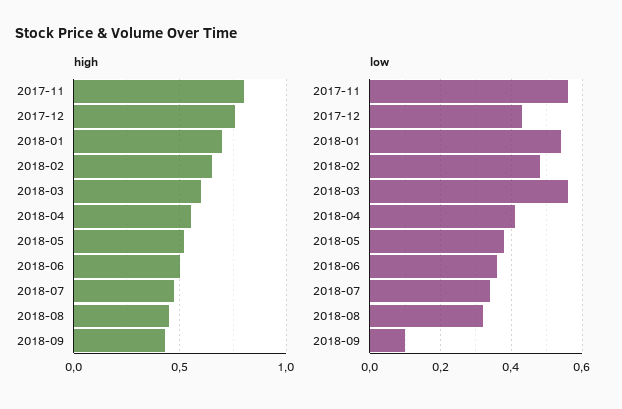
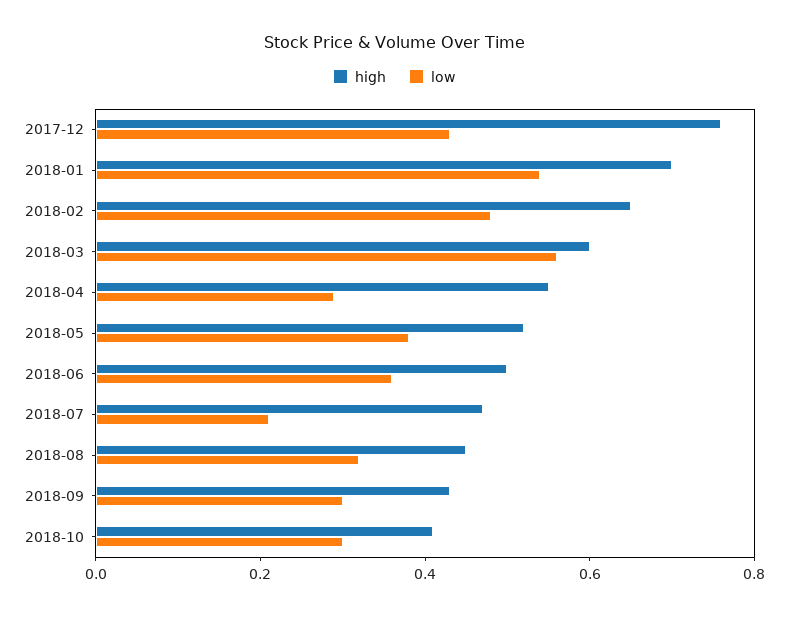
high, 2017-11: 0.8 -> none
low, 2017-11: 0.55 -> none
low, 2018-04: 0.4 -> 0.3
low, 2018-07: 0.35 -> 0.2
low, 2018-09: 0.1 -> 0.3
high, 2018-10: none -> 0.4
low, 2018-10: none -> 0.3

